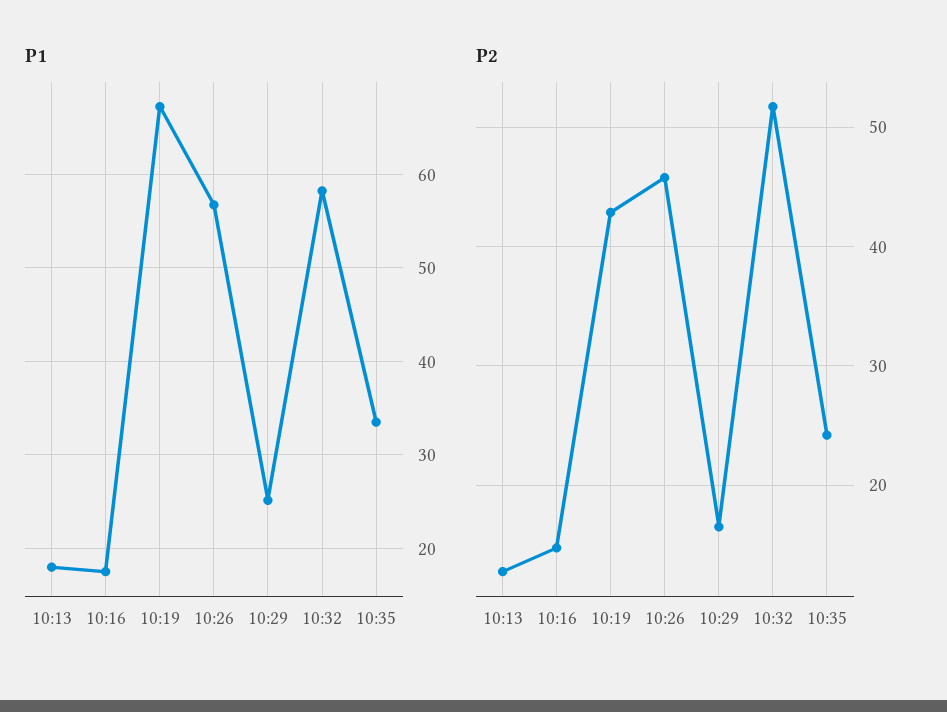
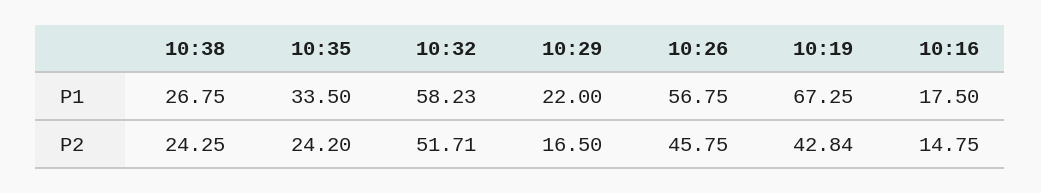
P1, 10:13: 18 -> none
P1, 10:29: 25 -> 22
P2, 10:13: 13 -> none
P1, 10:38: none -> 26.75
P2, 10:38: none -> 24.25

